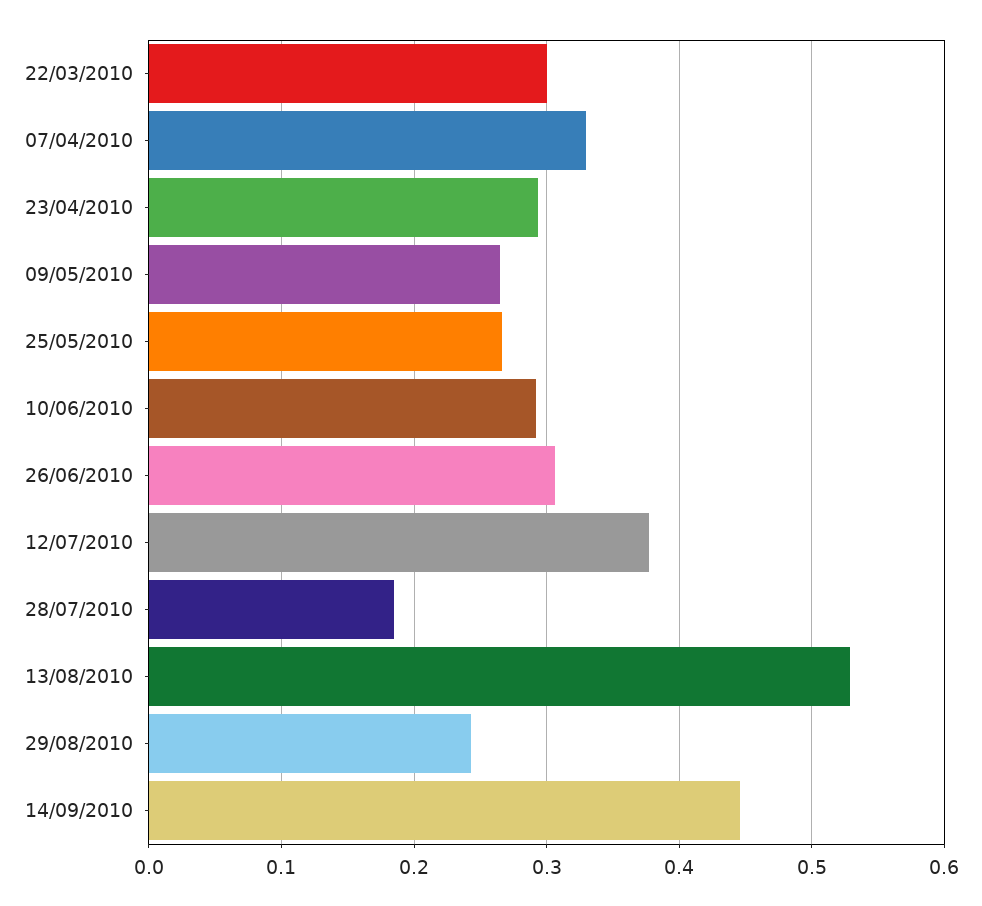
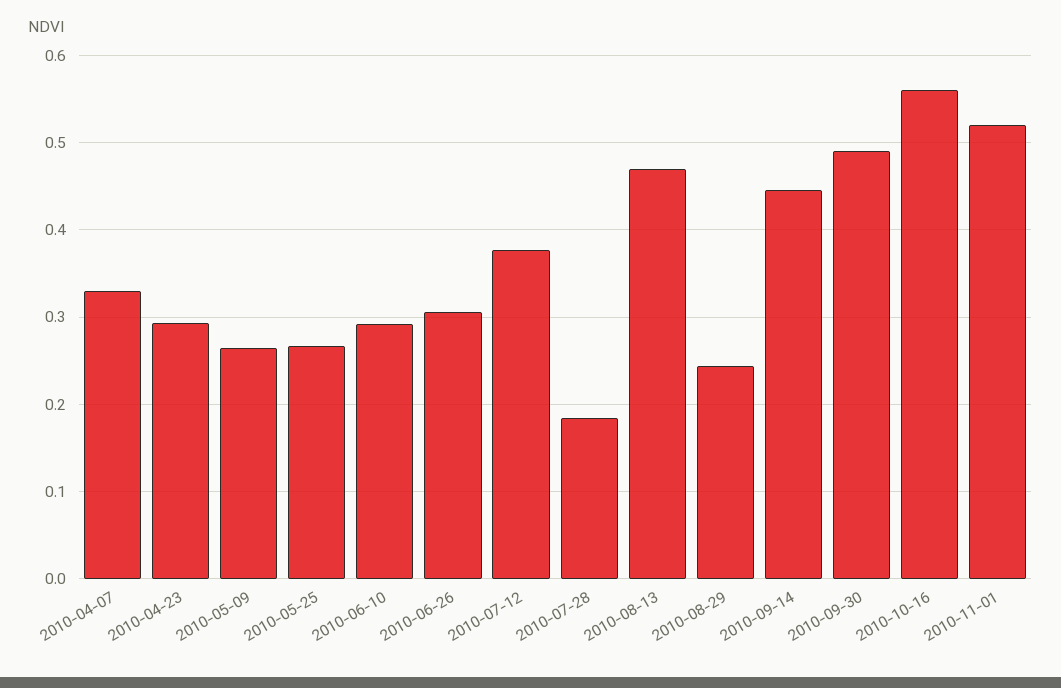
22/03/2010: 0.3 -> none
13/08/2010: 0.53 -> 0.47
2010-09-30: none -> 0.49
2010-10-16: none -> 0.56
2010-11-01: none -> 0.52

